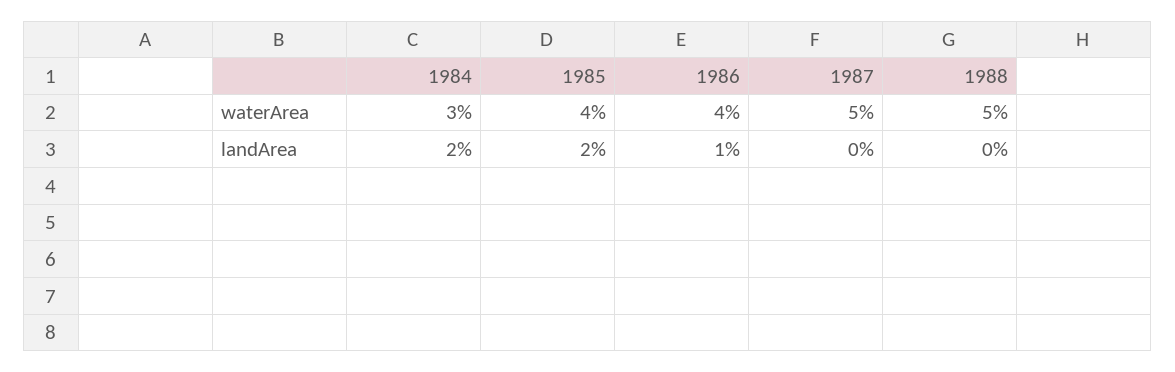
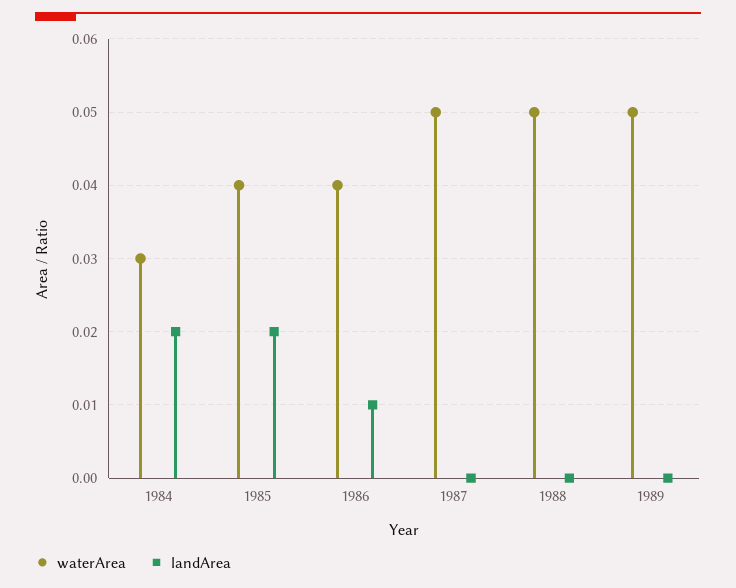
waterArea, 1989: none -> 0.05
landArea, 1989: none -> 0

